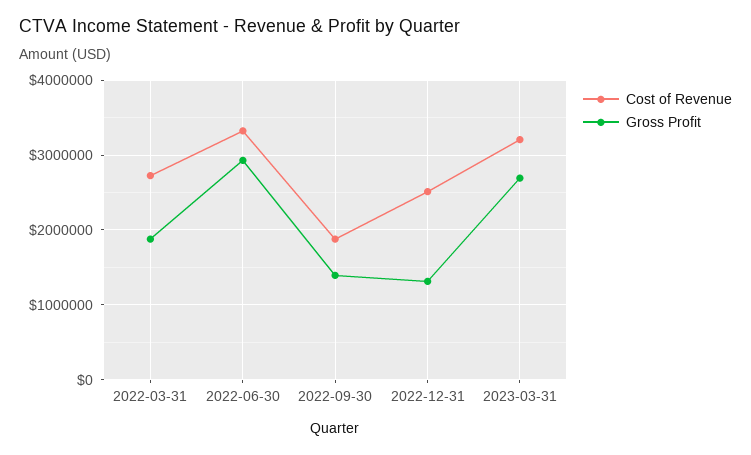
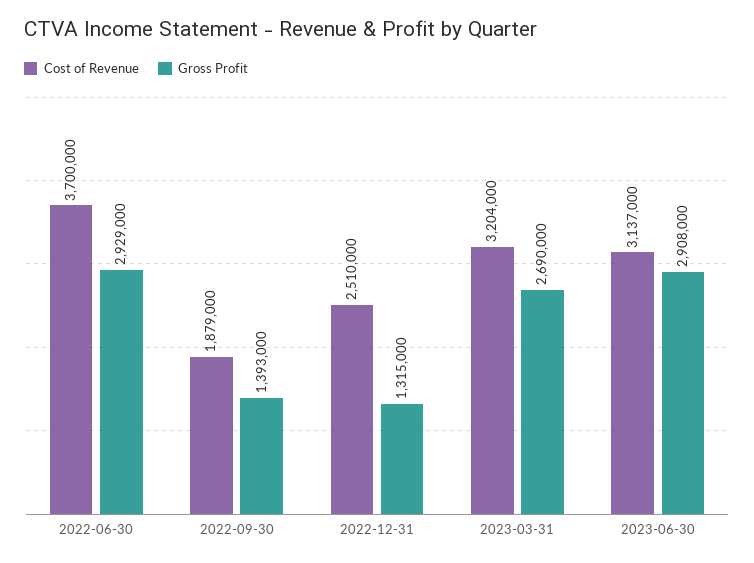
Cost of Revenue, 2022-03-31: 2700000 -> none
Gross Profit, 2022-03-31: 1900000 -> none
Cost of Revenue, 2022-06-30: 3300000 -> 3700000
Cost of Revenue, 2023-06-30: none -> 3137000
Gross Profit, 2023-06-30: none -> 2908000

